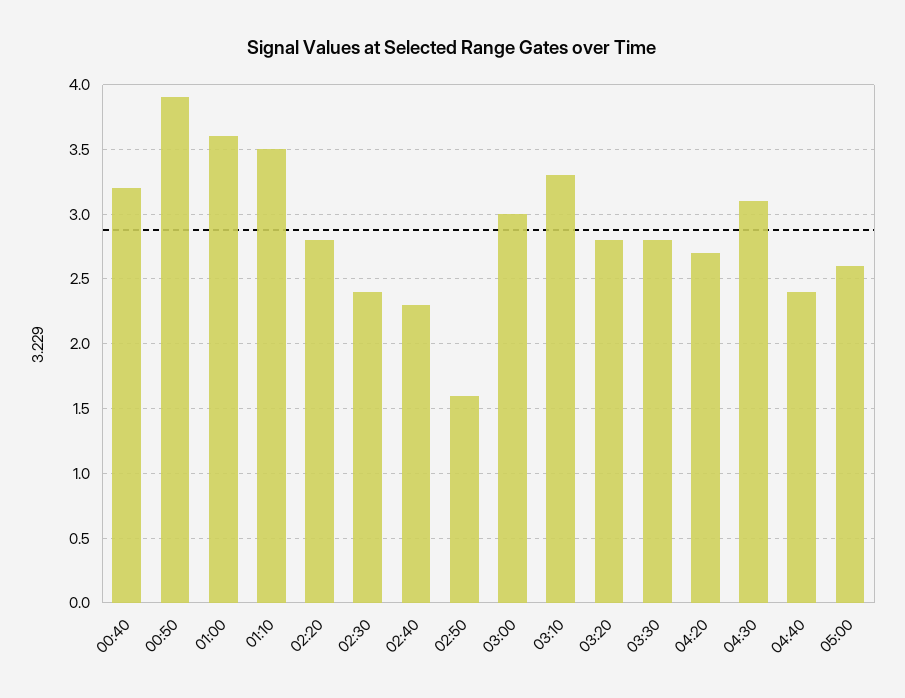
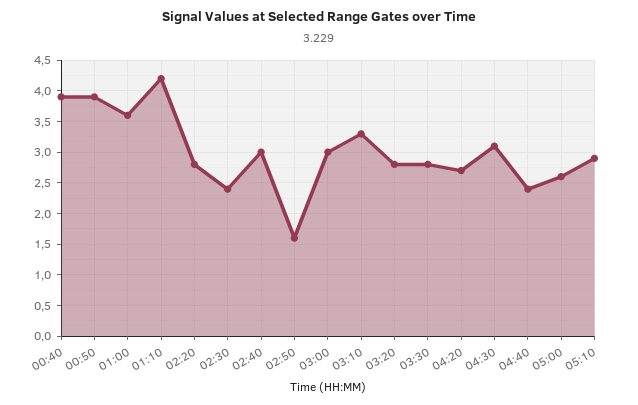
00:40: 3.2 -> 3.9
01:10: 3.5 -> 4.2
02:40: 2.3 -> 3
05:10: none -> 2.9

